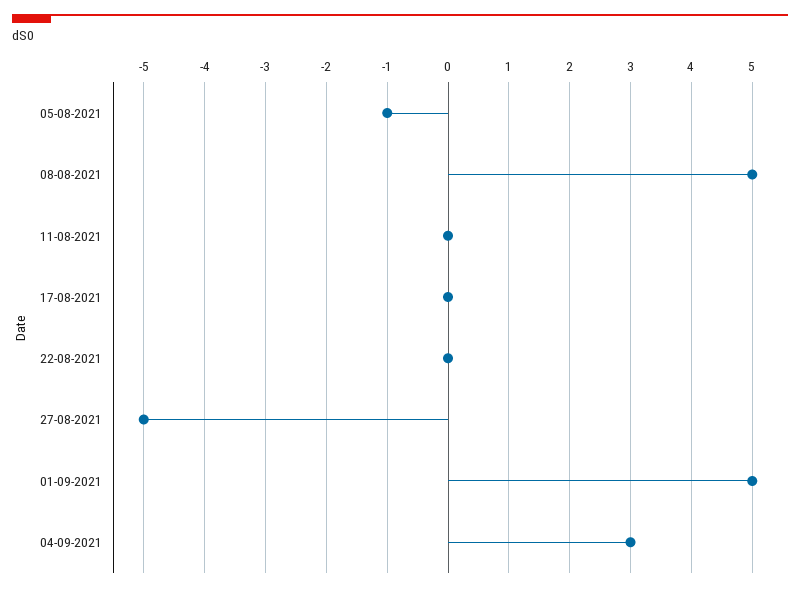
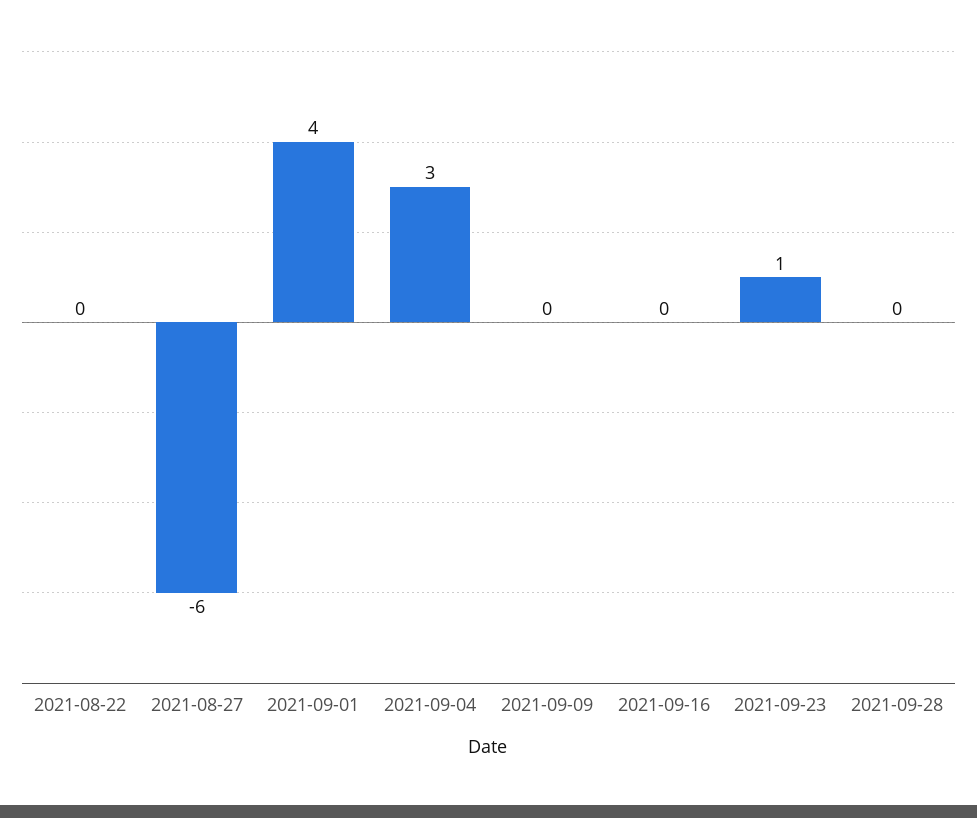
05-08-2021: -1 -> none
08-08-2021: 5 -> none
11-08-2021: 0 -> none
17-08-2021: 0 -> none
27-08-2021: -5 -> -6
01-09-2021: 5 -> 4
2021-09-09: none -> 0
2021-09-16: none -> 0
2021-09-23: none -> 1
2021-09-28: none -> 0

